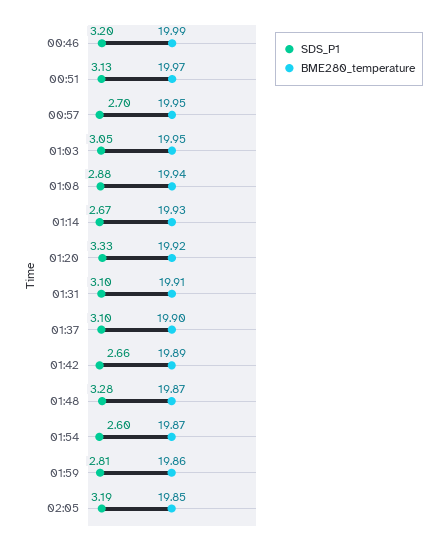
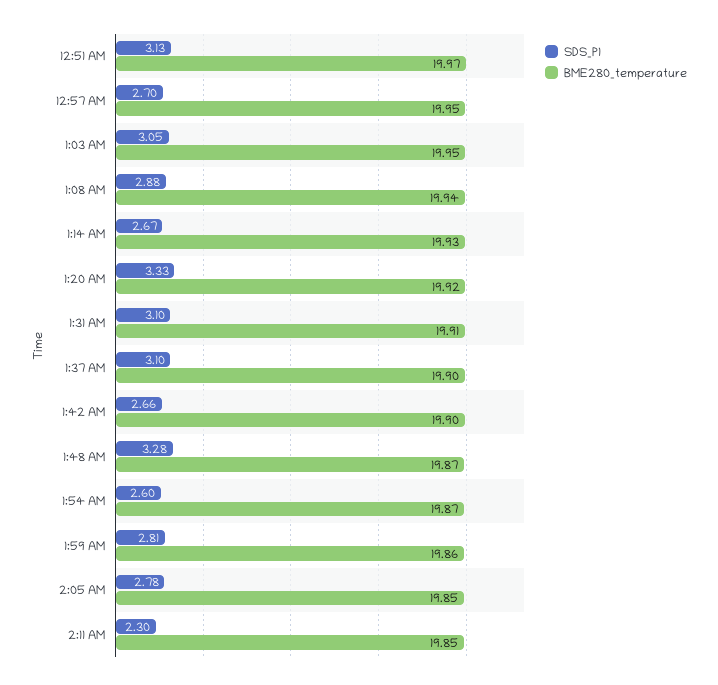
SDS_P1, 00:46: 3.2 -> none
BME280_temperature, 00:46: 19.99 -> none
BME280_temperature, 01:42: 19.89 -> 19.9
SDS_P1, 02:05: 3.19 -> 2.78
SDS_P1, 2:11 AM: none -> 2.3
BME280_temperature, 2:11 AM: none -> 19.85

